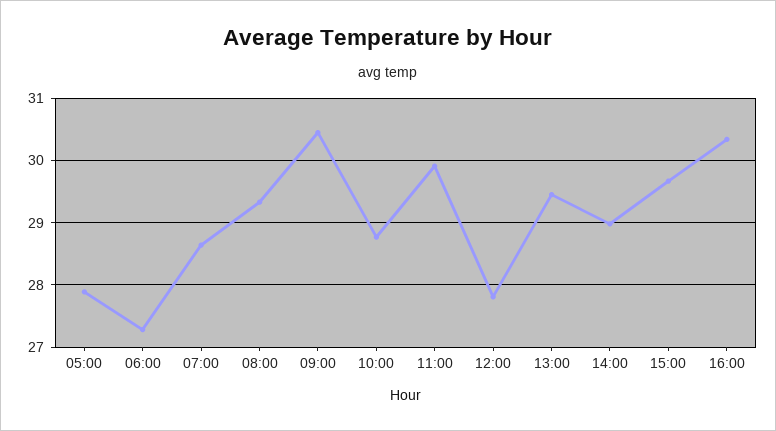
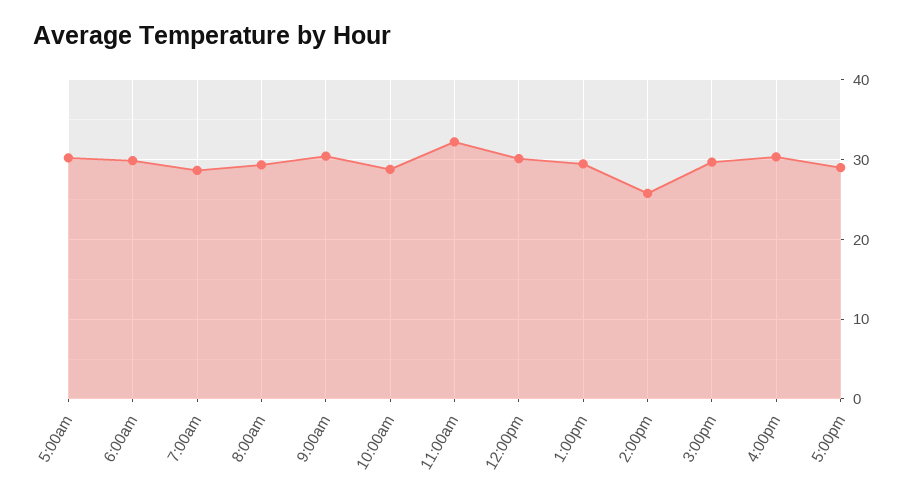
05:00: 27.9 -> 30
06:00: 27.3 -> 30
11:00: 29.9 -> 32
12:00: 27.8 -> 30
14:00: 29 -> 26
5:00pm: none -> 29

